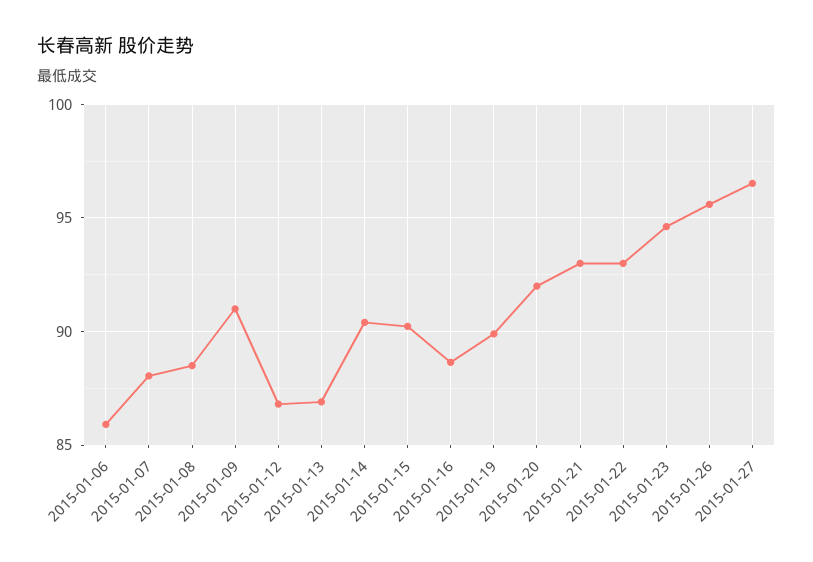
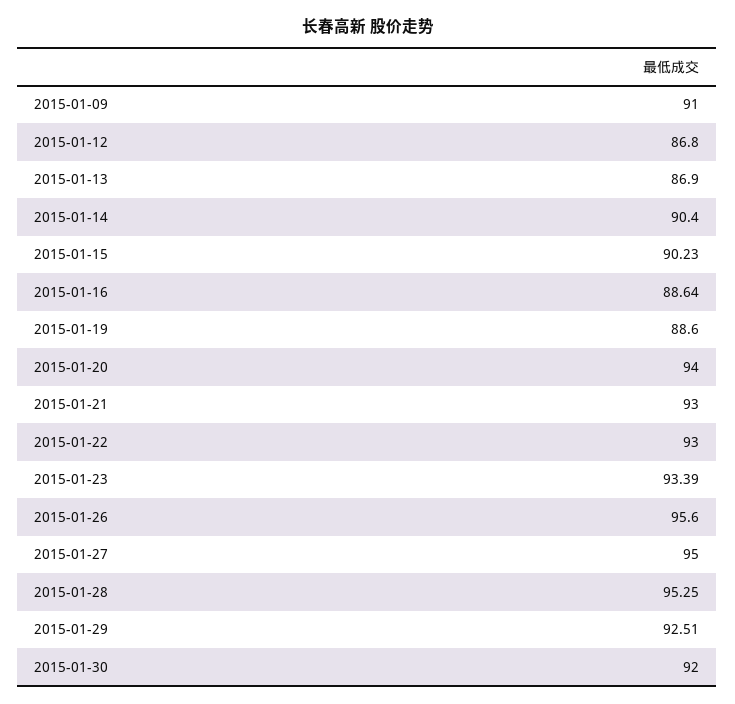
2015-01-06: 86 -> none
2015-01-07: 88 -> none
2015-01-08: 88.5 -> none
2015-01-19: 90 -> 88.6
2015-01-20: 92 -> 94
2015-01-23: 94.5 -> 93.39
2015-01-27: 96.5 -> 95
2015-01-28: none -> 95.25
2015-01-29: none -> 92.51
2015-01-30: none -> 92

